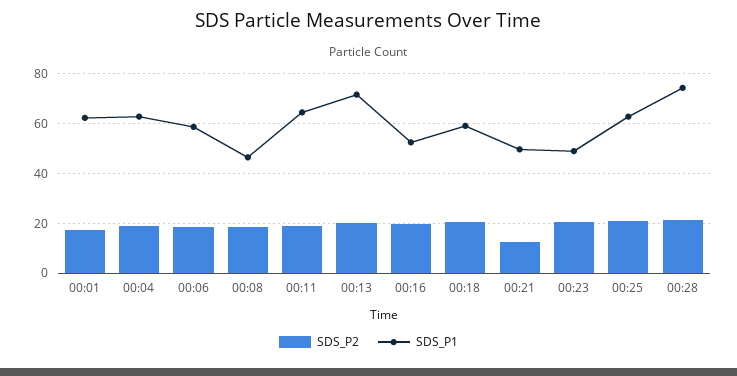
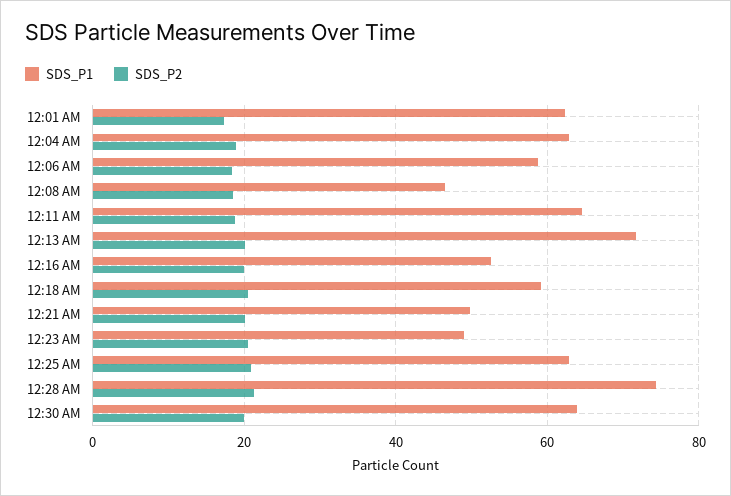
SDS_P2, 00:21: 12.5 -> 20
SDS_P1, 12:30 AM: none -> 64
SDS_P2, 12:30 AM: none -> 20

